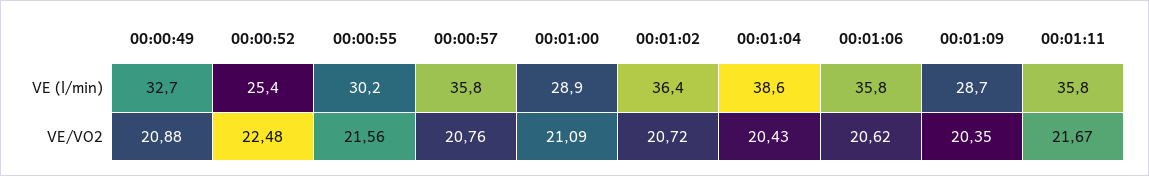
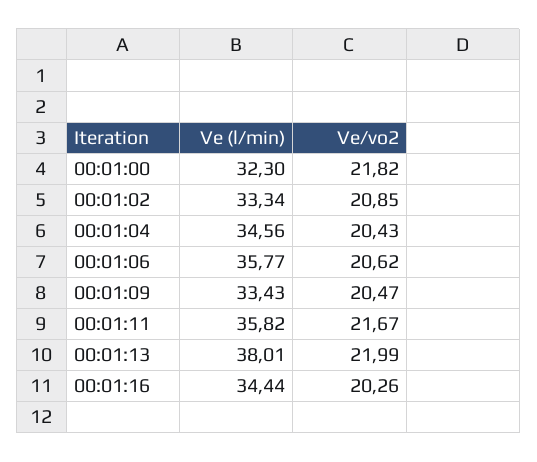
00:00:49, VE (l/min): 32.7 -> none
00:00:52, VE (l/min): 25.4 -> none
00:00:55, VE (l/min): 30.2 -> none
00:00:57, VE (l/min): 35.8 -> none
00:01:00, VE (l/min): 28.9 -> 32.3
00:01:02, VE (l/min): 36.4 -> 33.34
00:01:04, VE (l/min): 38.6 -> 34.56
00:01:09, VE (l/min): 28.7 -> 33.43
00:00:49, VE/VO2: 20.88 -> none
00:00:52, VE/VO2: 22.48 -> none
00:00:55, VE/VO2: 21.56 -> none
00:00:57, VE/VO2: 20.76 -> none
00:01:00, VE/VO2: 21.09 -> 21.82
00:01:02, VE/VO2: 20.72 -> 20.85
00:01:09, VE/VO2: 20.35 -> 20.47
00:01:13, VE (l/min): none -> 38.01
00:01:13, VE/VO2: none -> 21.99
00:01:16, VE (l/min): none -> 34.44
00:01:16, VE/VO2: none -> 20.26

